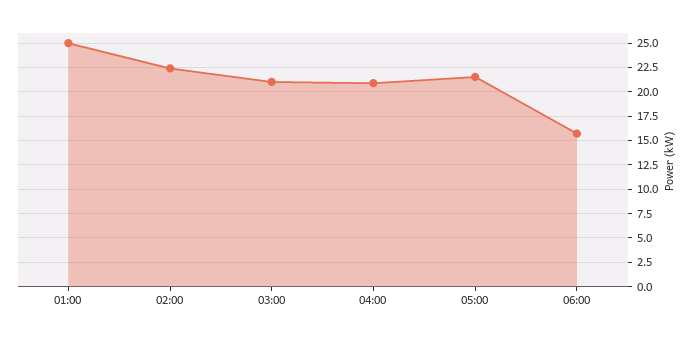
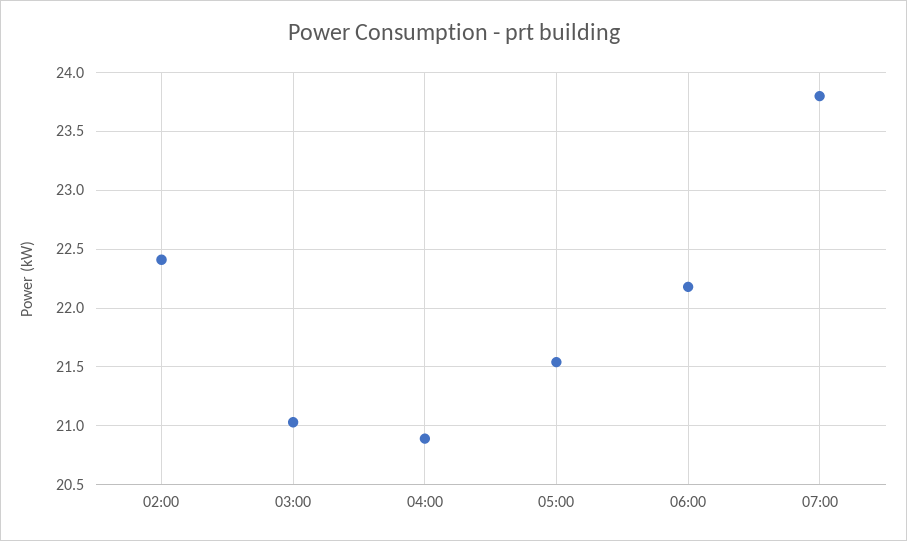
01:00: 25 -> none
06:00: 15 -> 22.2
07:00: none -> 23.8

